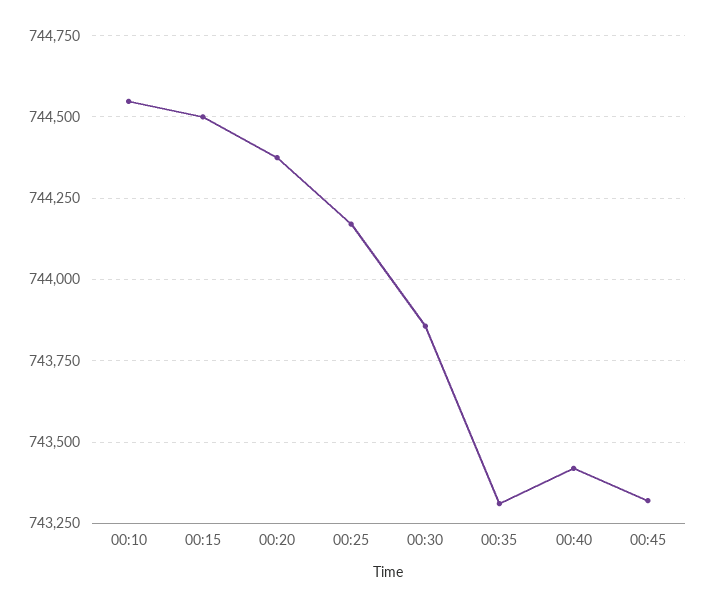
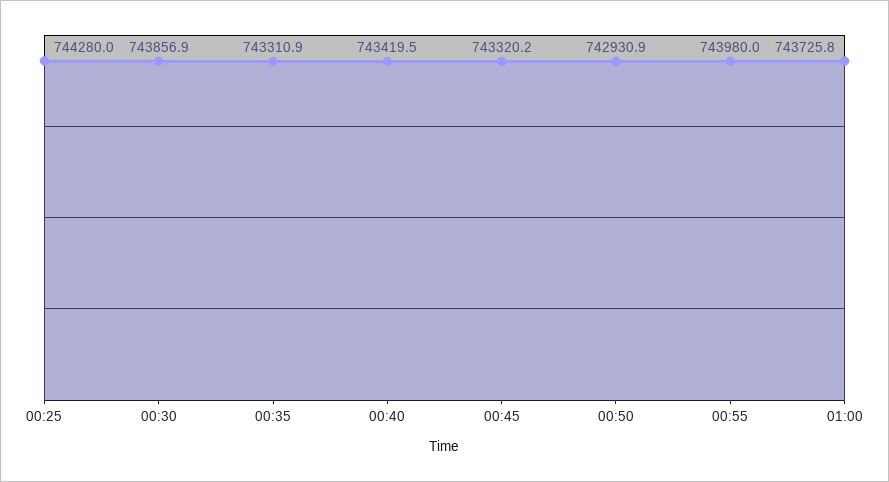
00:10: 744550 -> none
00:15: 744500 -> none
00:20: 744375 -> none
00:25: 744175 -> 744280
00:50: none -> 742930.9
00:55: none -> 743980
01:00: none -> 743725.8

